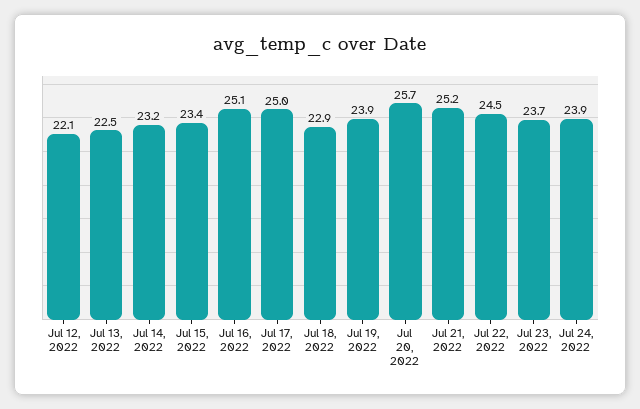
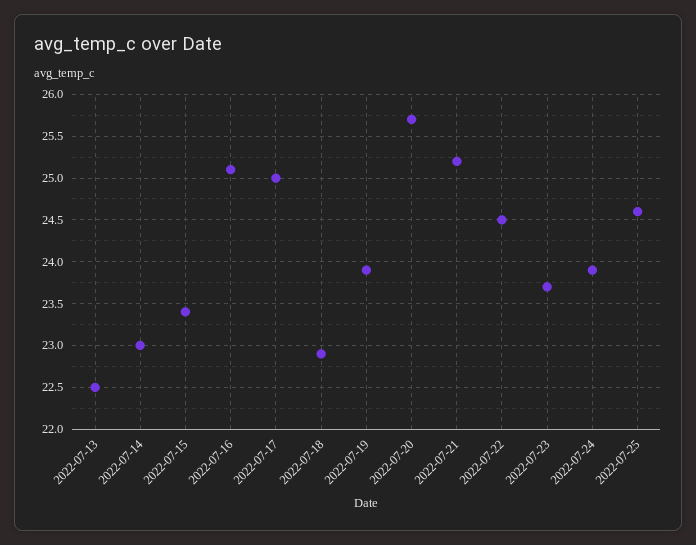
Jul 12, 2022: 22.1 -> none
Jul 14, 2022: 23.2 -> 23
2022-07-25: none -> 24.6

